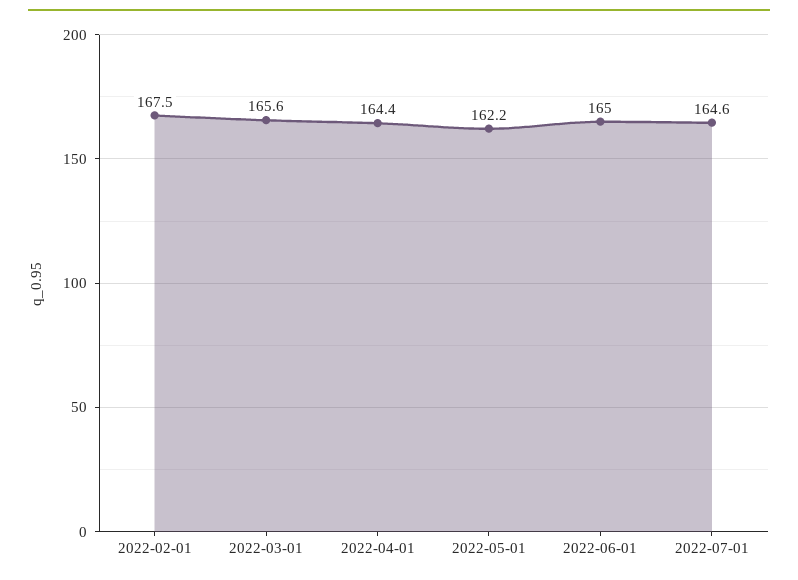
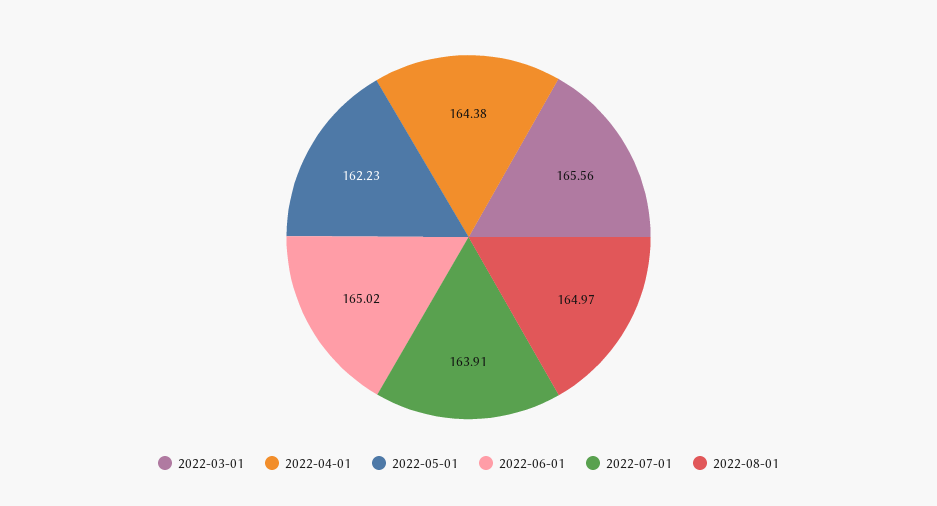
2022-02-01: 167.5 -> none
2022-07-01: 164.6 -> 163.91
2022-08-01: none -> 164.97

